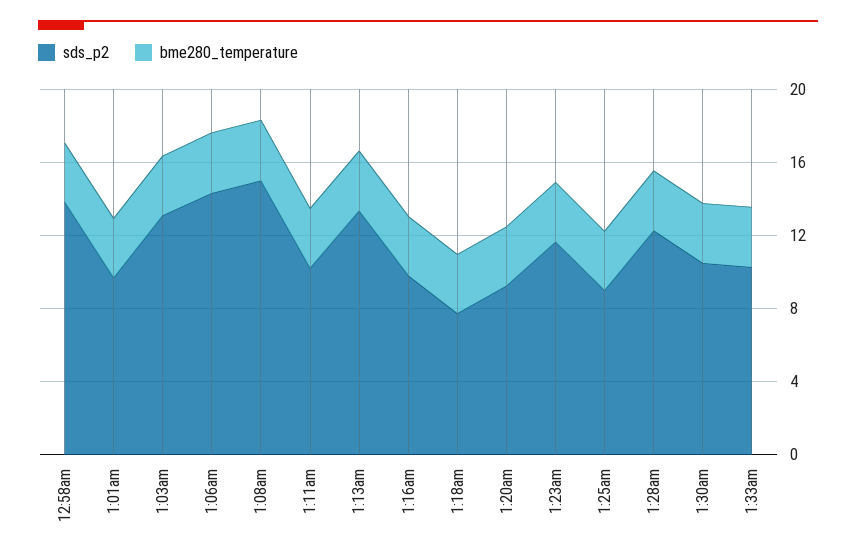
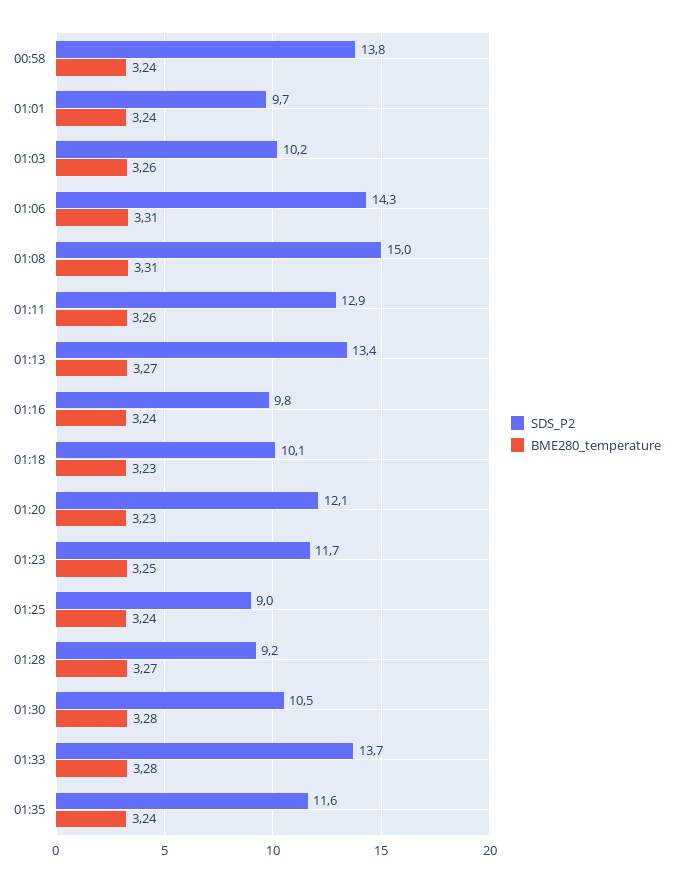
sds_p2, 1:03am: 13 -> 10.2
sds_p2, 1:11am: 10 -> 12.9
sds_p2, 1:18am: 8 -> 10.1
sds_p2, 1:20am: 9 -> 12.1
sds_p2, 1:28am: 12 -> 9.2
sds_p2, 1:33am: 10 -> 13.7
sds_p2, 01:35: none -> 11.6
bme280_temperature, 01:35: none -> 3.24

